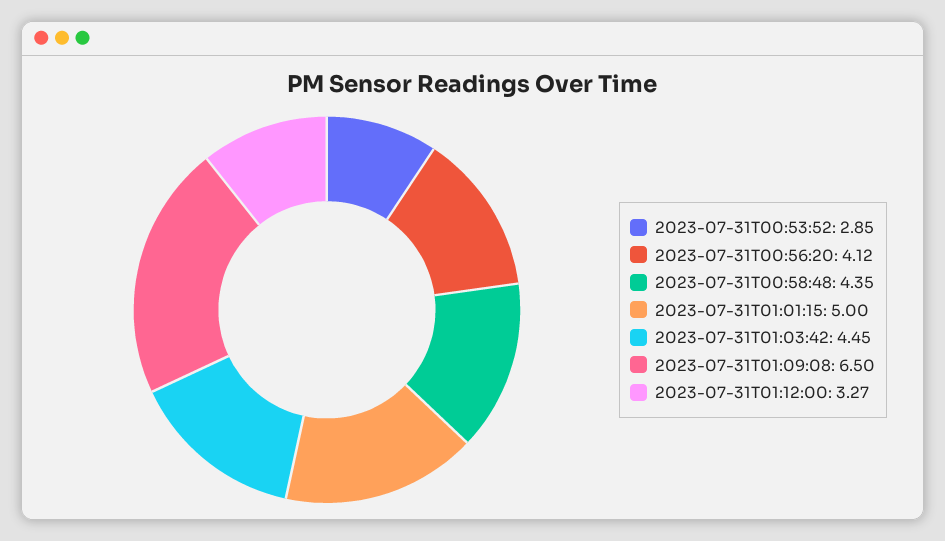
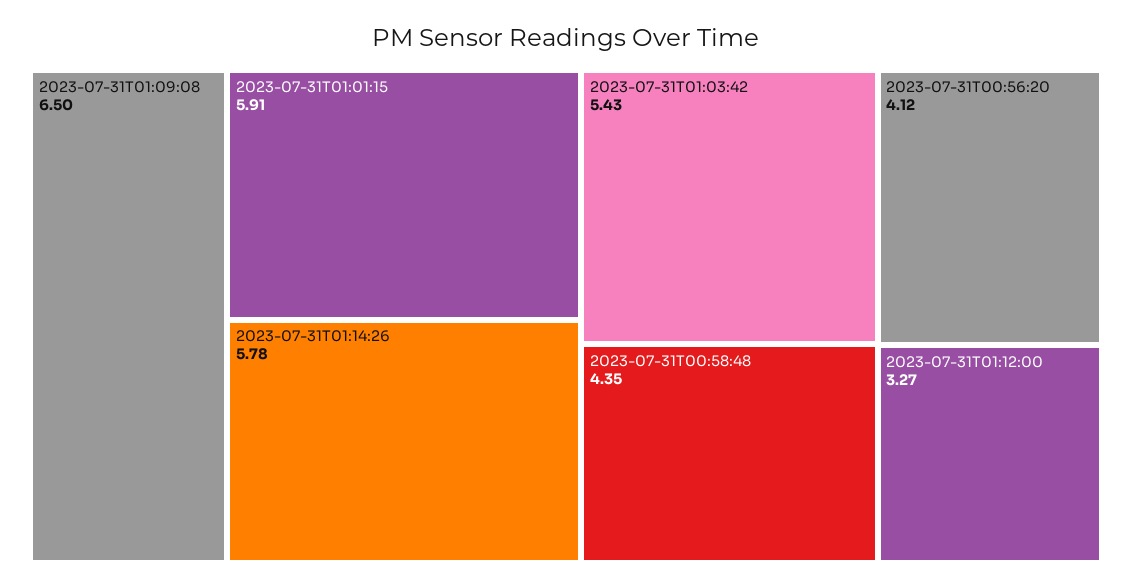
2023-07-31T00:53:52: 2.85 -> none
2023-07-31T01:01:15: 5 -> 5.91
2023-07-31T01:03:42: 4.45 -> 5.43
2023-07-31T01:14:26: none -> 5.78

